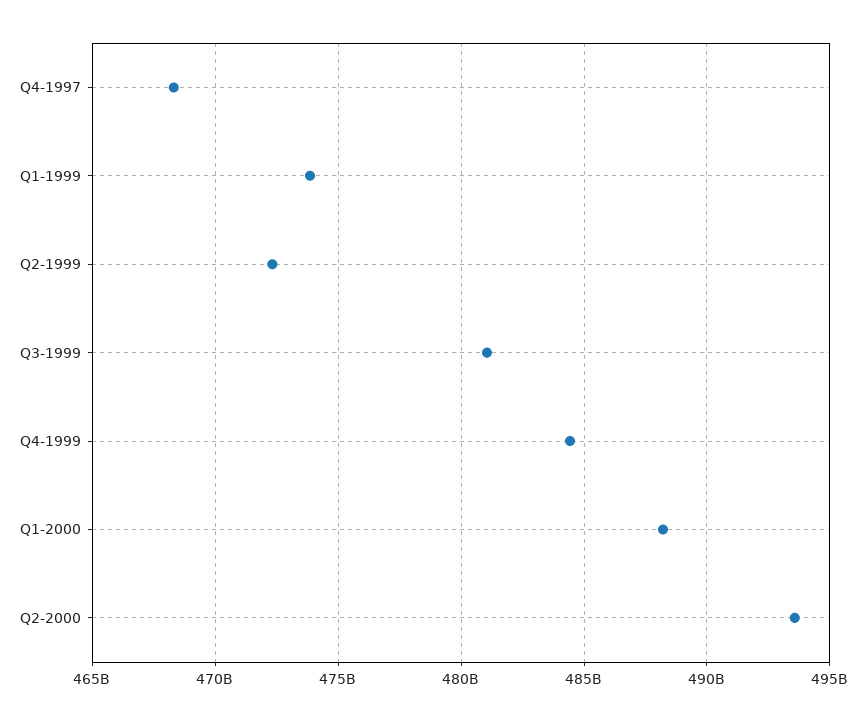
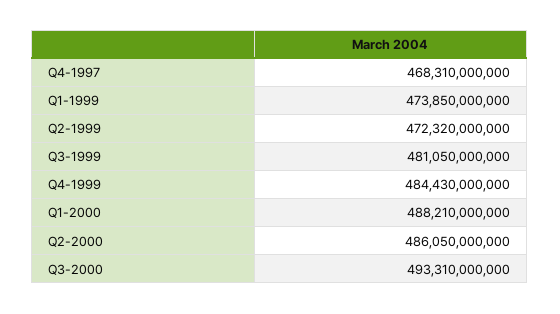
Q2-2000: 493500000000 -> 486050000000
Q3-2000: none -> 493310000000

